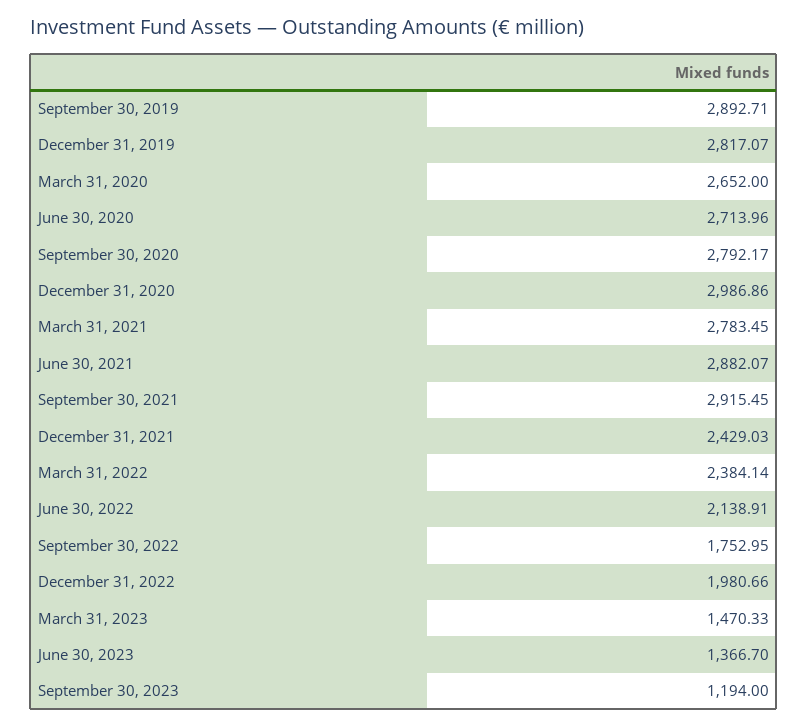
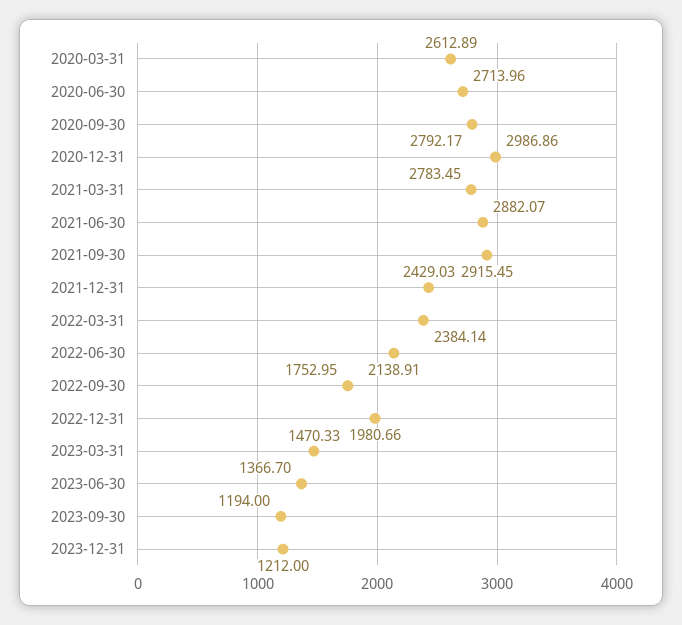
September 30, 2019: 2892.71 -> none
December 31, 2019: 2817.07 -> none
March 31, 2020: 2652 -> 2612.89
2023-12-31: none -> 1212

